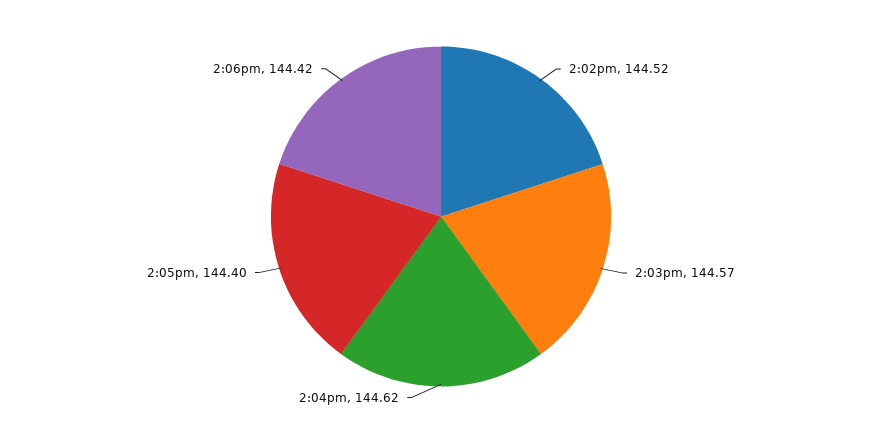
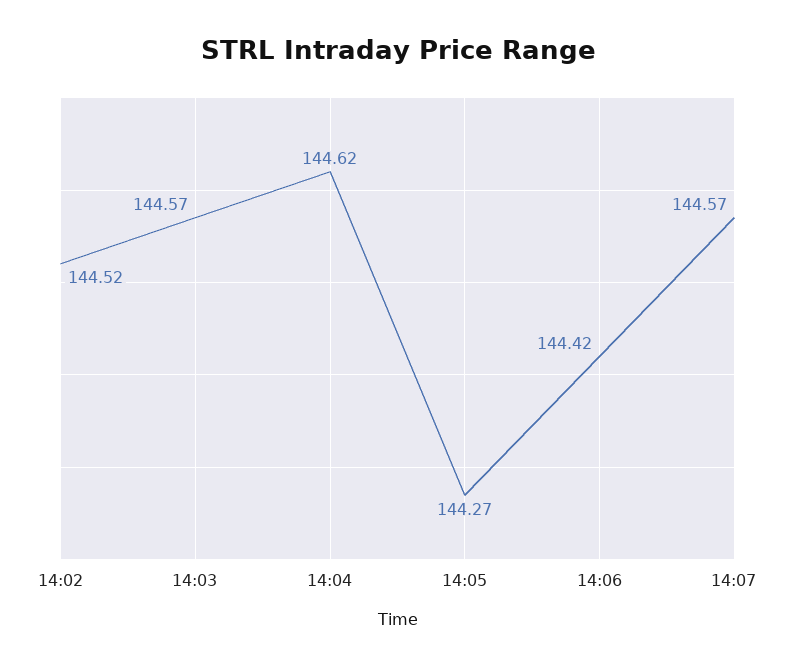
2:05pm: 144.4 -> 144.27
14:07: none -> 144.57

